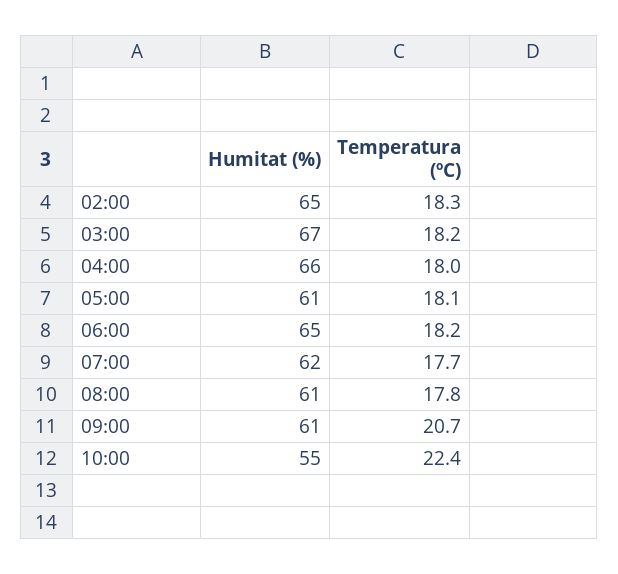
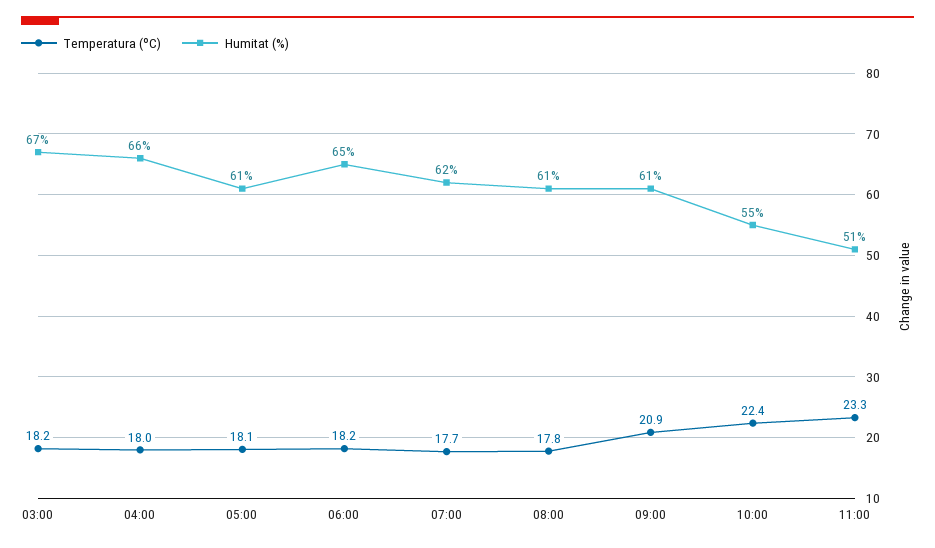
Humitat (%), 02:00: 65 -> none
Temperatura (ºC), 02:00: 18.3 -> none
Temperatura (ºC), 09:00: 20.7 -> 20.9
Temperatura (ºC), 11:00: none -> 23.3
Humitat (%), 11:00: none -> 51

